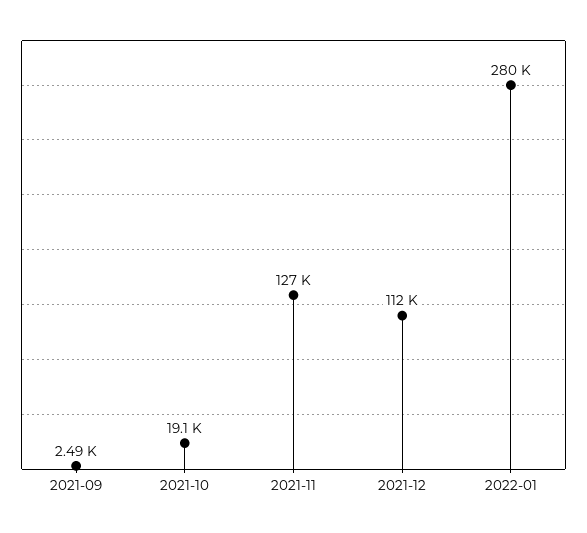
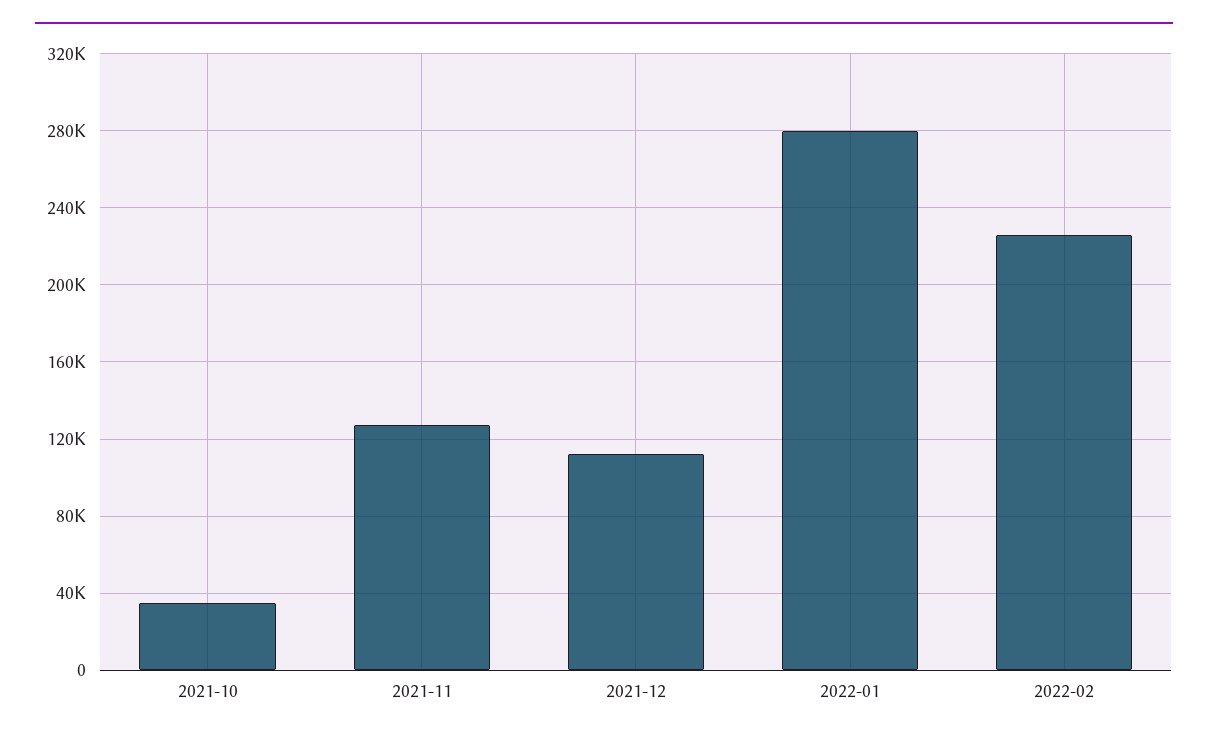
2021-09: 2490 -> none
2021-10: 19100 -> 35000
2022-02: none -> 225000

